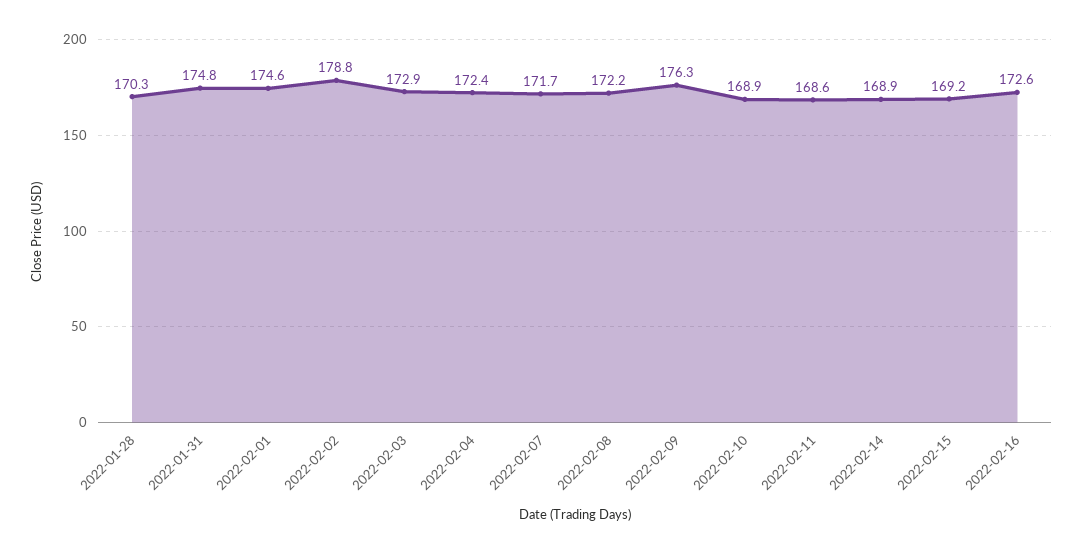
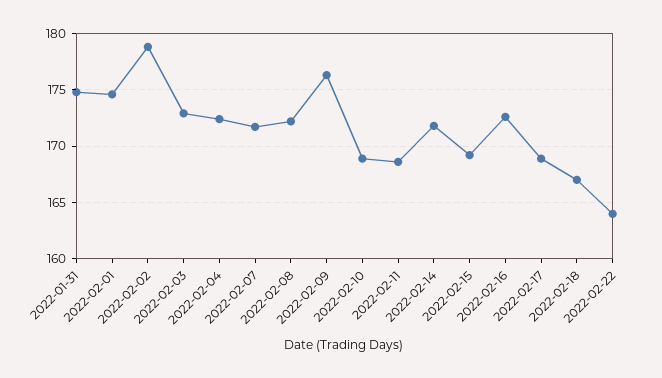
2022-01-28: 170.3 -> none
2022-02-14: 168.9 -> 172
2022-02-17: none -> 169
2022-02-18: none -> 167
2022-02-22: none -> 164

